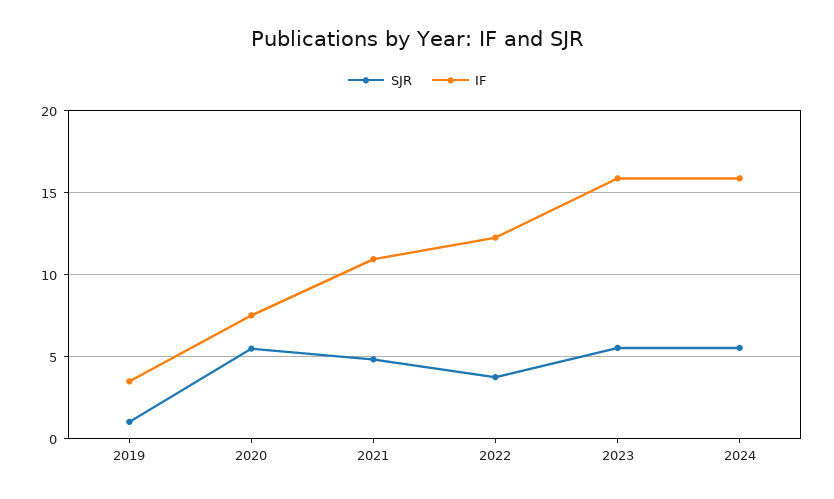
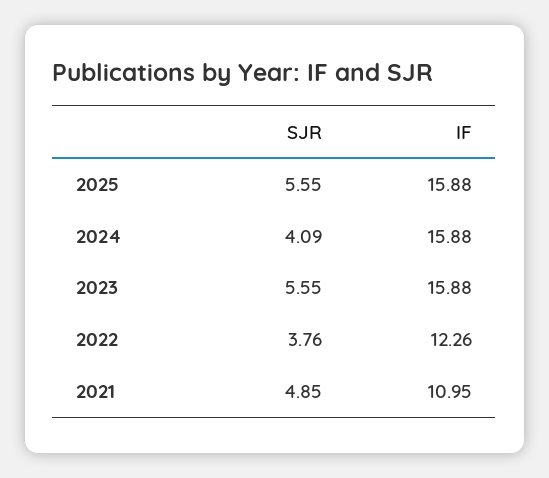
SJR, 2019: 1 -> none
IF, 2019: 3.5 -> none
SJR, 2020: 5.5 -> none
IF, 2020: 7.5 -> none
SJR, 2024: 5.5 -> 4.09
SJR, 2025: none -> 5.55
IF, 2025: none -> 15.88

